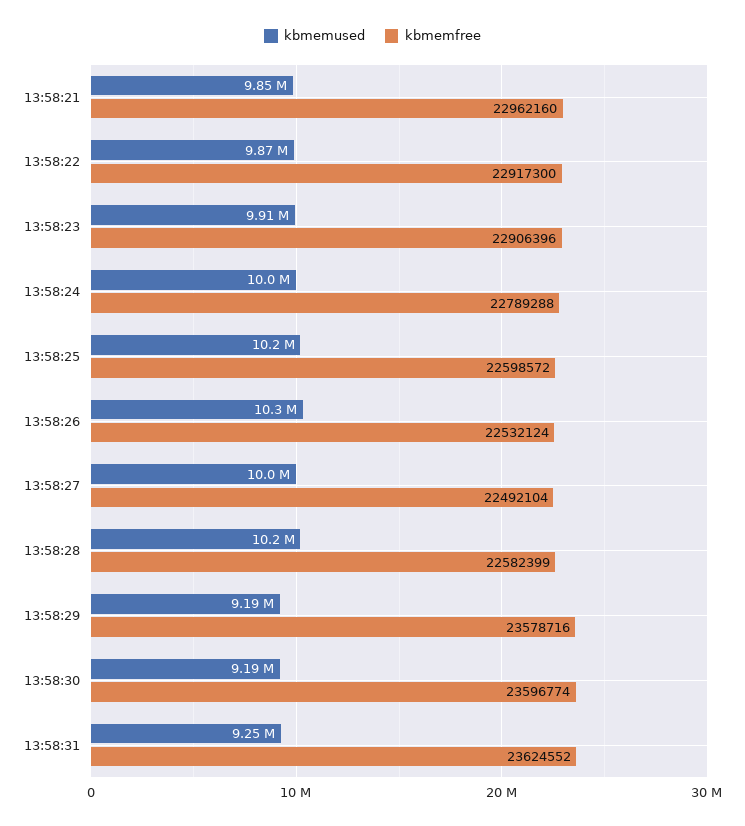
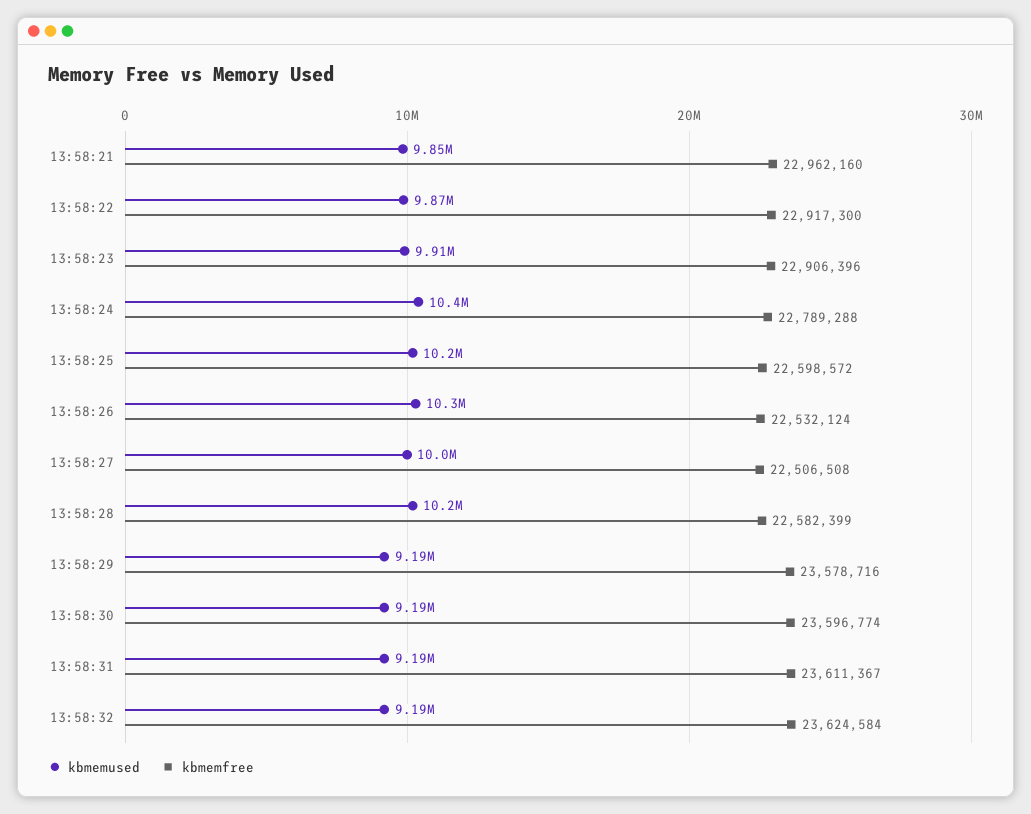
kbmemused, 13:58:24: 10000000 -> 10400000
kbmemfree, 13:58:27: 22492104 -> 22506508
kbmemused, 13:58:31: 9250000 -> 9190000
kbmemfree, 13:58:31: 23624552 -> 23611367
kbmemused, 13:58:32: none -> 9190000
kbmemfree, 13:58:32: none -> 23624584

